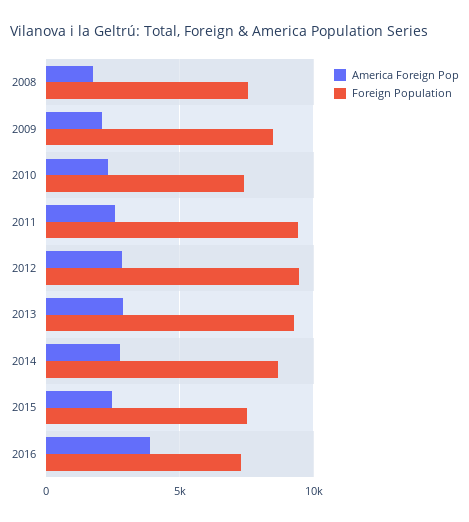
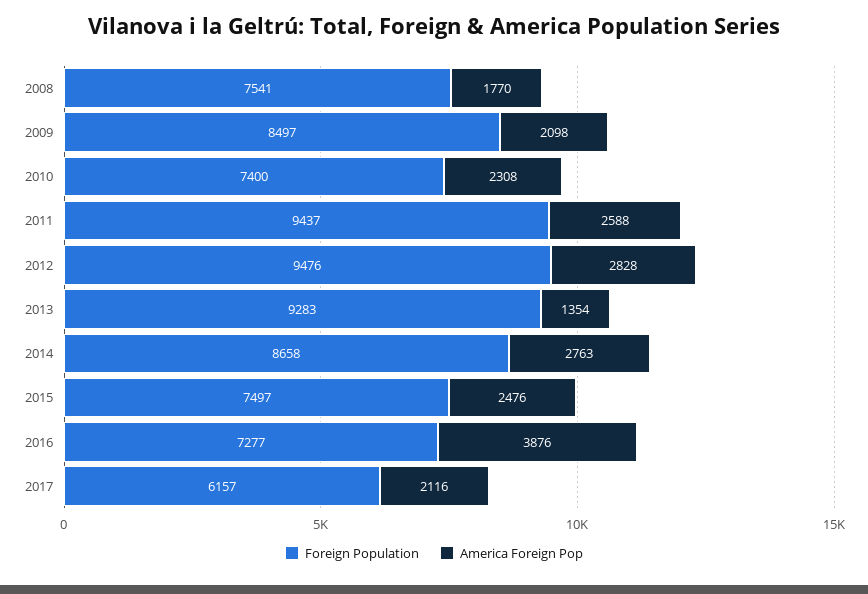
America Foreign Pop, 2013: 3000 -> 1354
Foreign Population, 2017: none -> 6157
America Foreign Pop, 2017: none -> 2116

